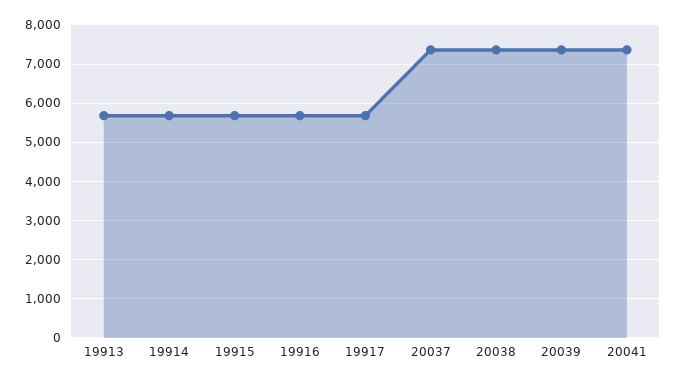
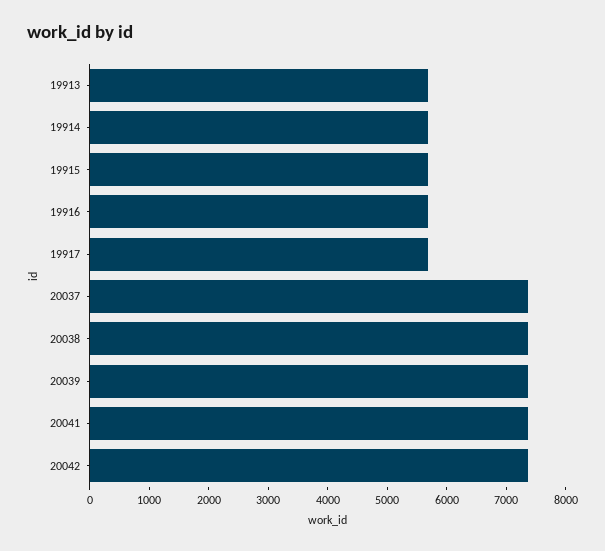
20042: none -> 7400

